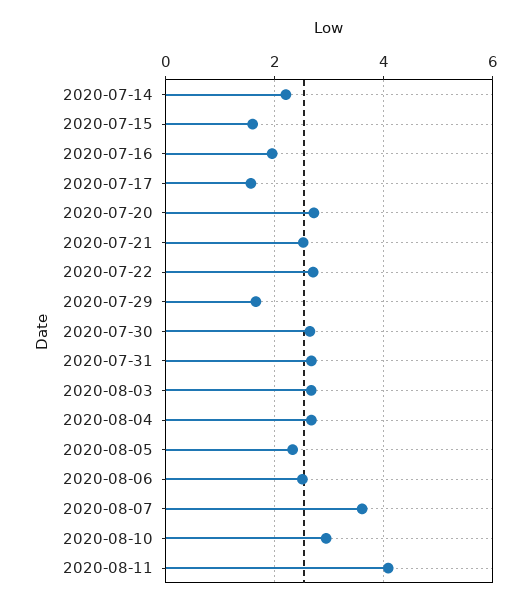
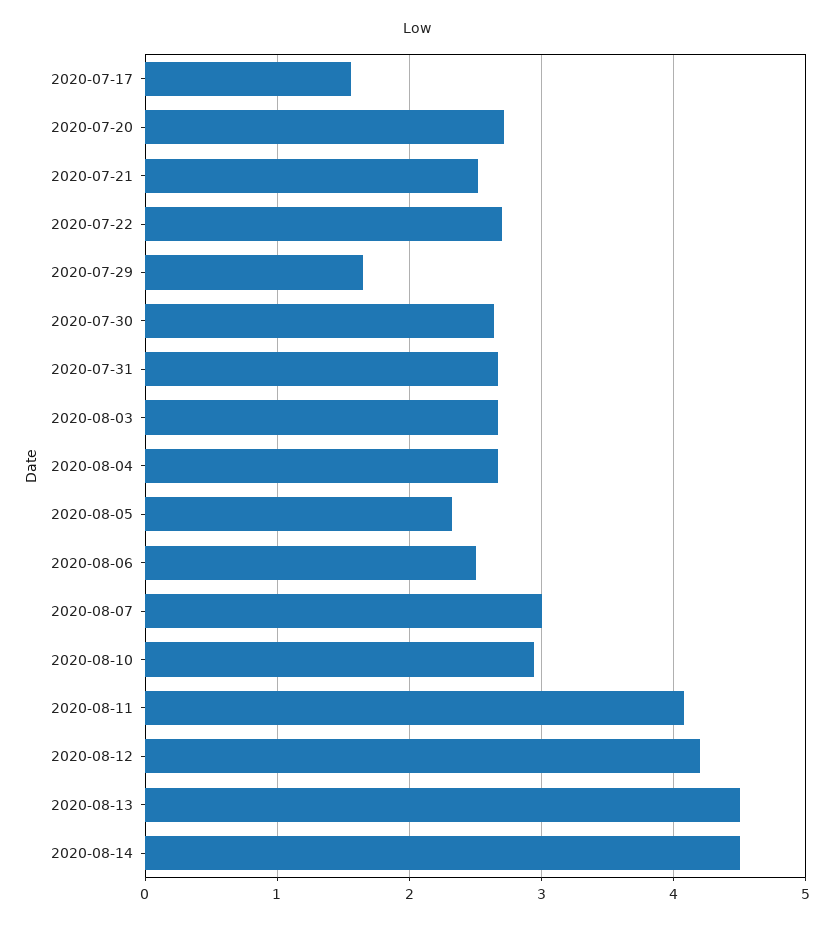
2020-07-14: 2.2 -> none
2020-07-15: 1.6 -> none
2020-07-16: 2 -> none
2020-08-07: 3.6 -> 3
2020-08-12: none -> 4.2
2020-08-13: none -> 4.5
2020-08-14: none -> 4.5

